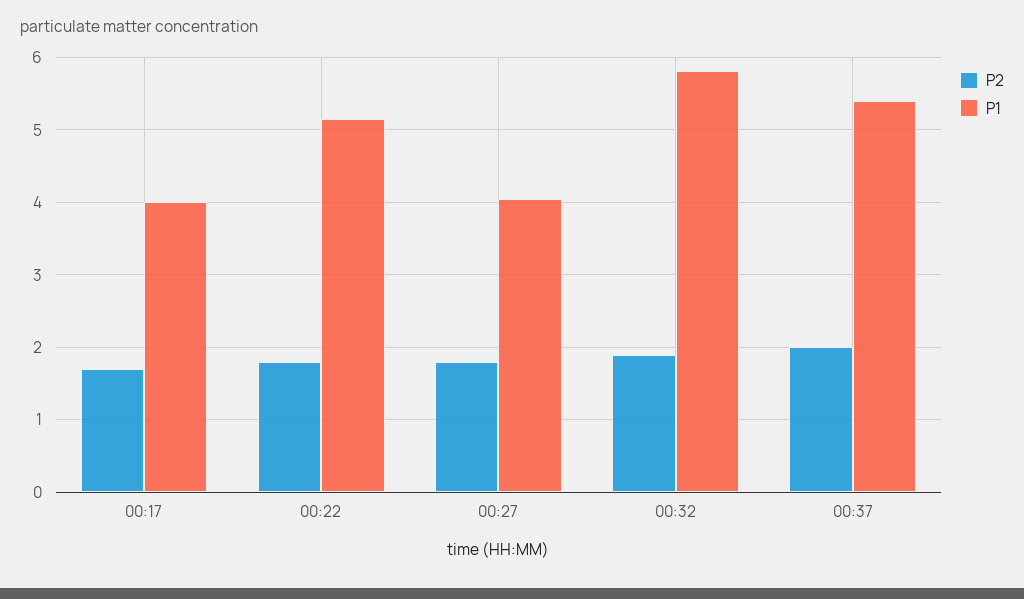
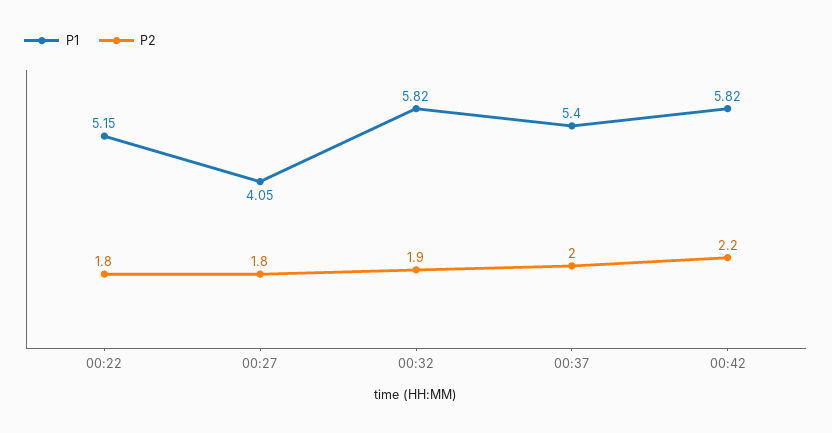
P2, 00:17: 1.7 -> none
P1, 00:17: 4 -> none
P1, 00:42: none -> 5.82
P2, 00:42: none -> 2.2

